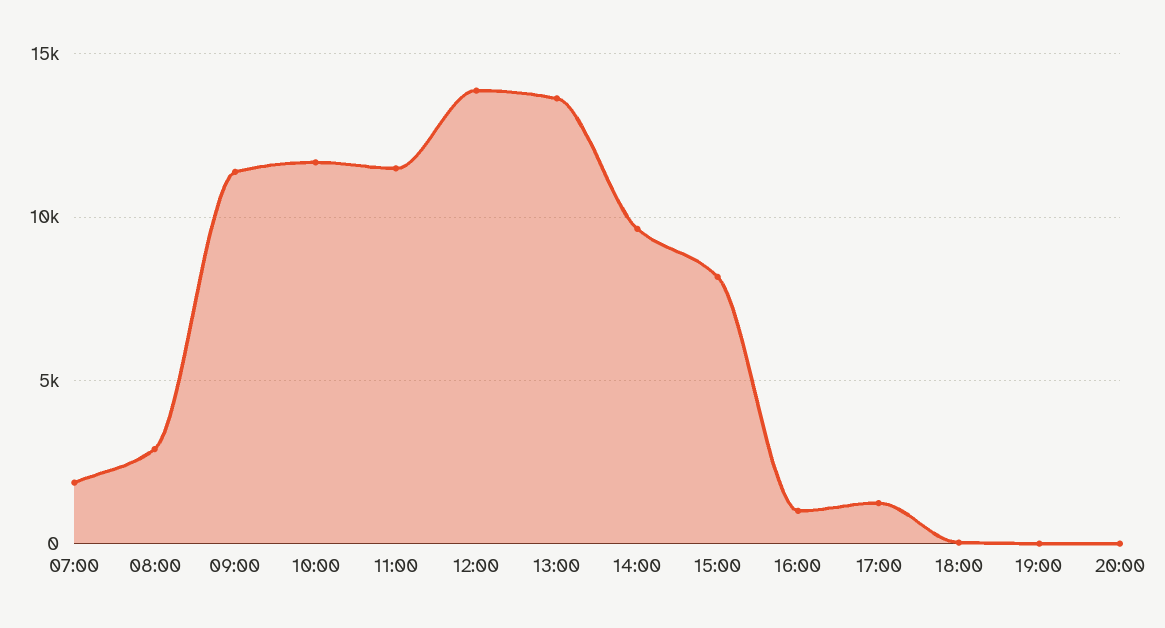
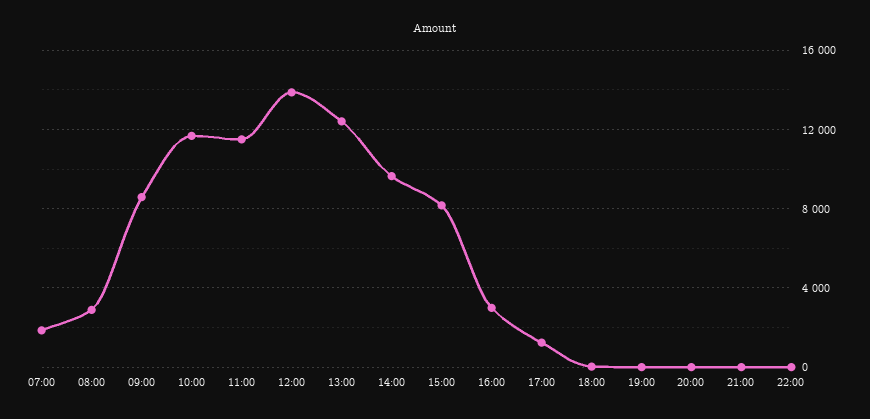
09:00: 11500 -> 8500
13:00: 13500 -> 12500
16:00: 1000 -> 3000
21:00: none -> 0
22:00: none -> 0

